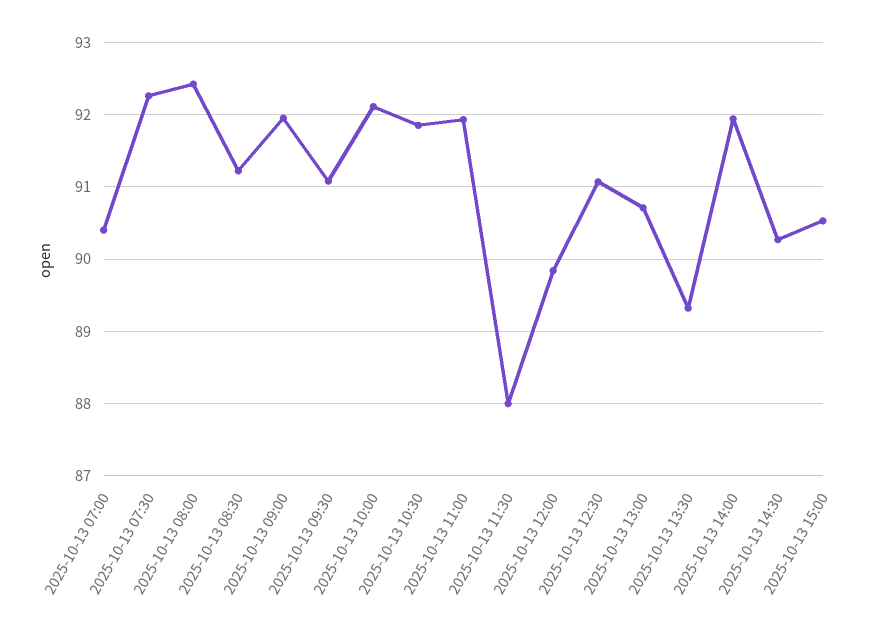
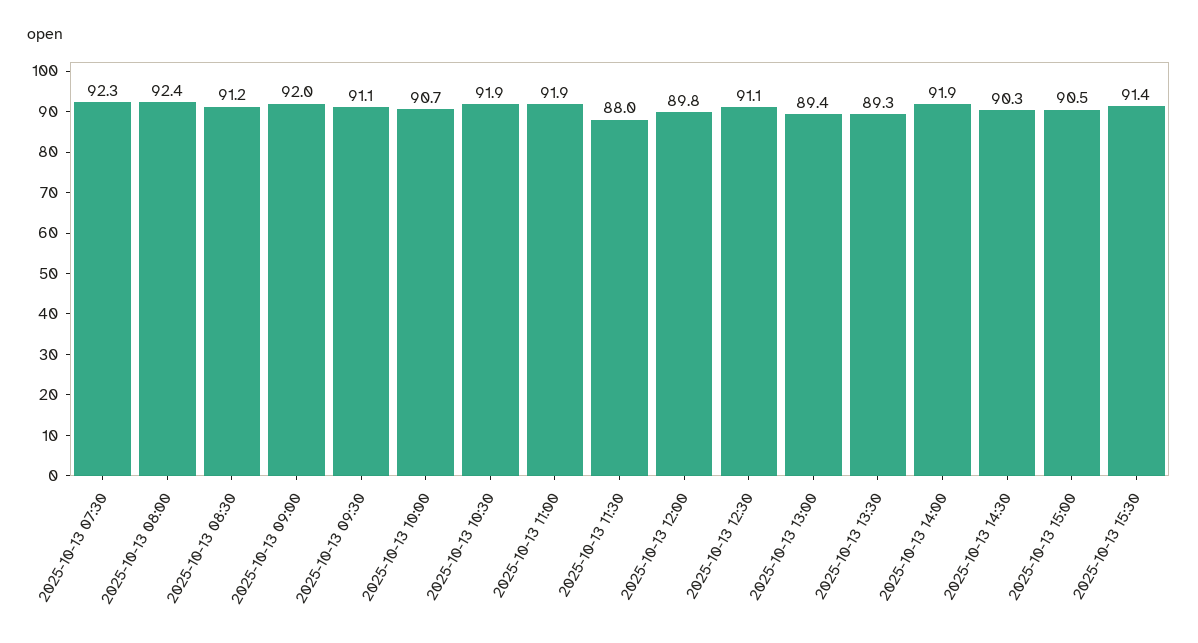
2025-10-13 07:00: 90.4 -> none
2025-10-13 10:00: 92.1 -> 90.7
2025-10-13 13:00: 90.7 -> 89.4
2025-10-13 15:30: none -> 91.4

